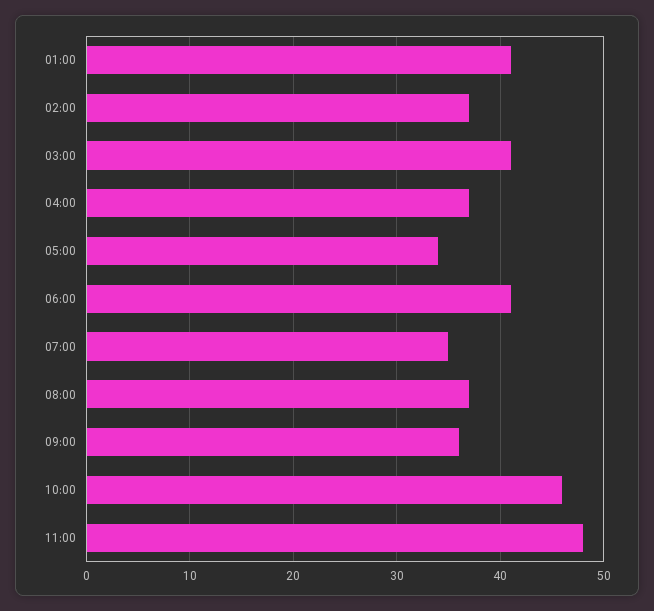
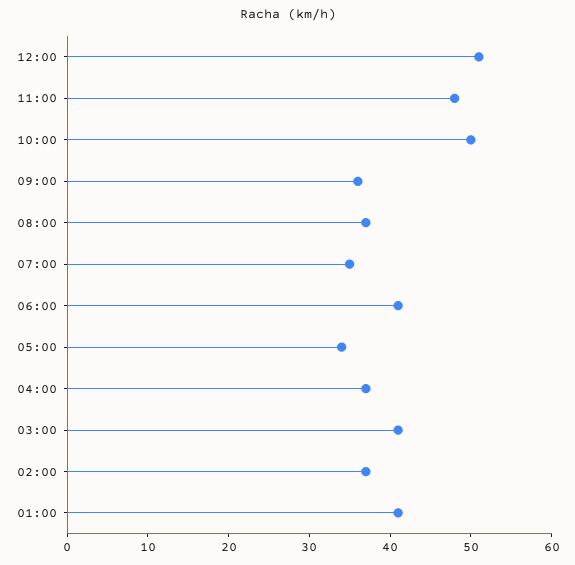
10:00: 46 -> 50
12:00: none -> 51

